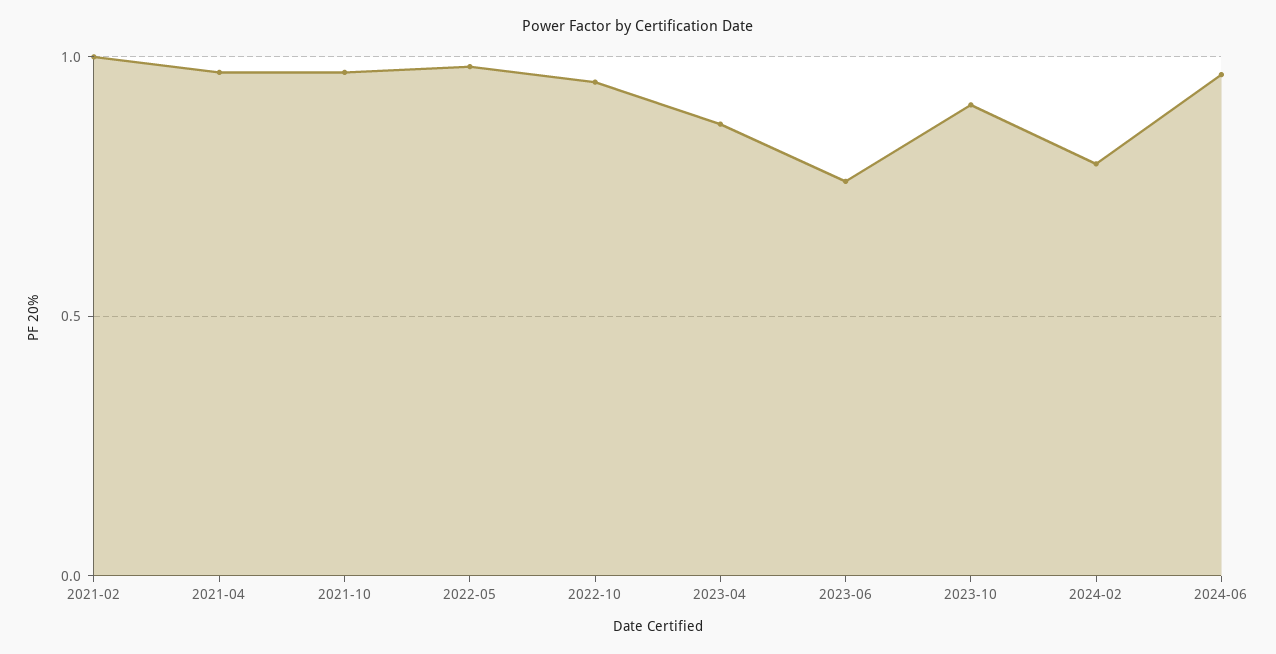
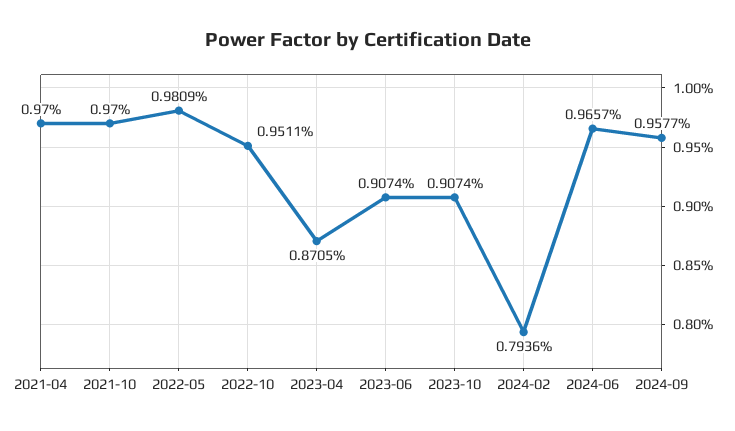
2021-02: 1 -> none
2023-06: 0.75 -> 0.9074
2024-09: none -> 0.9577

